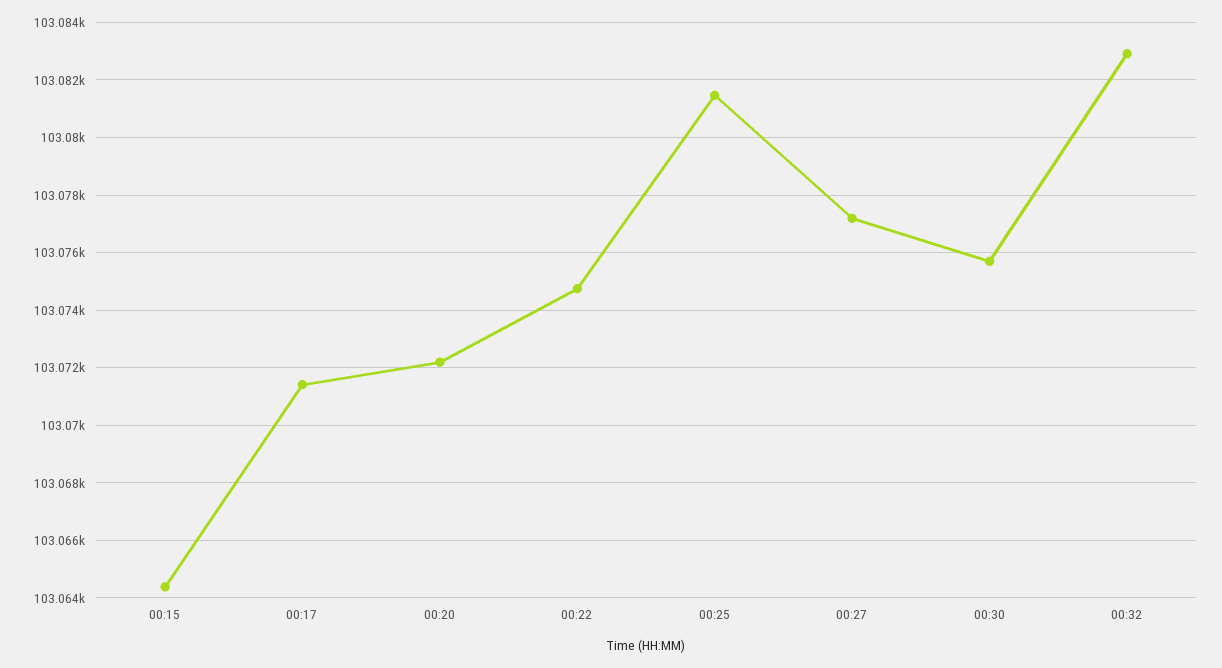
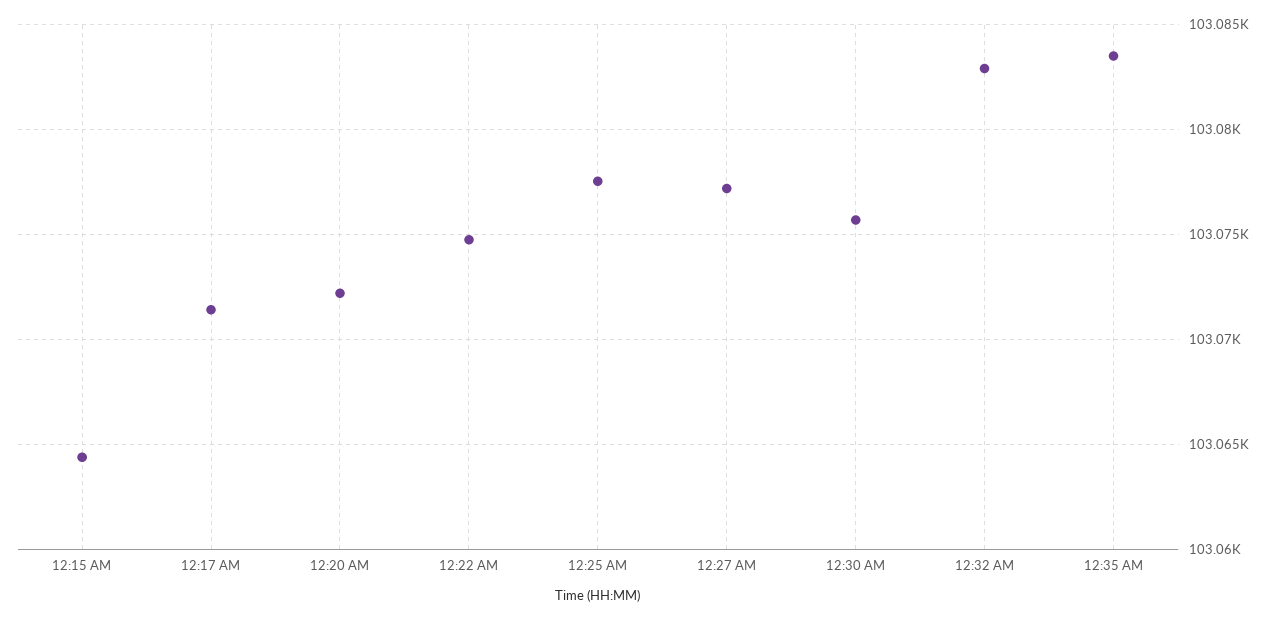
00:25: 103081.5 -> 103077.5
12:35 AM: none -> 103083.5

